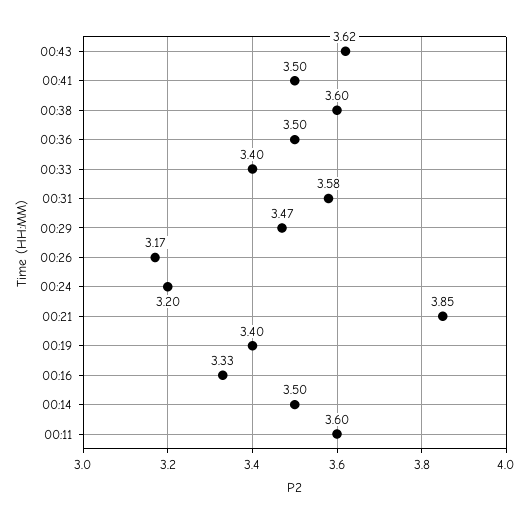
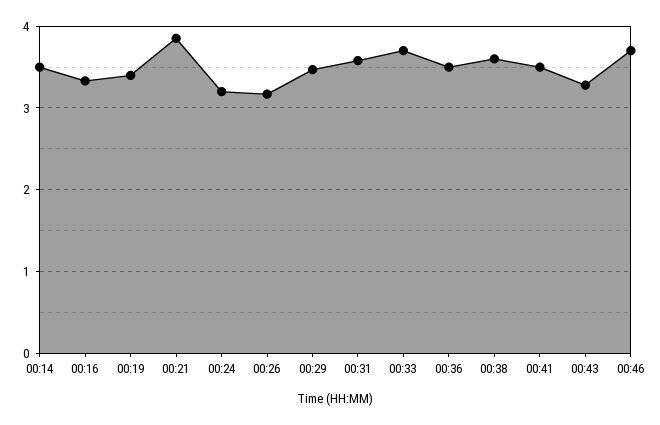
00:43: 3.62 -> 3.3
00:33: 3.4 -> 3.7
00:11: 3.6 -> none
00:46: none -> 3.7

